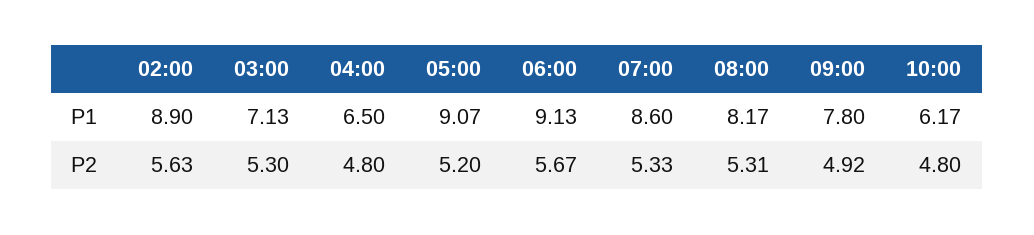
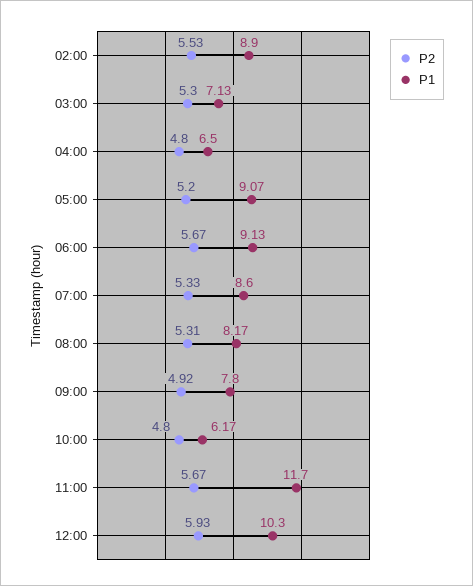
P2, 02:00: 5.63 -> 5.53
P2, 11:00: none -> 5.67
P1, 11:00: none -> 11.7
P2, 12:00: none -> 5.93
P1, 12:00: none -> 10.3

